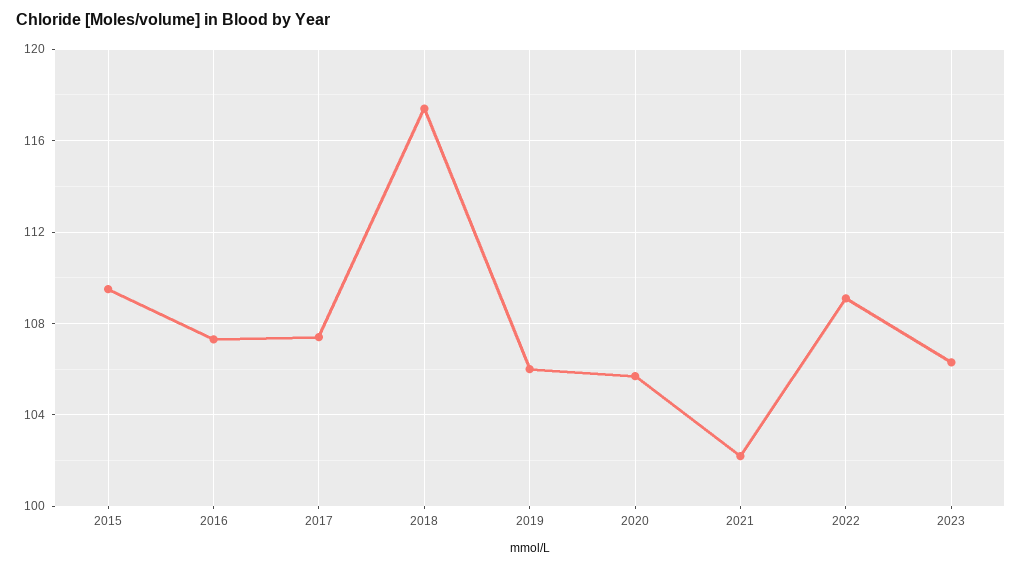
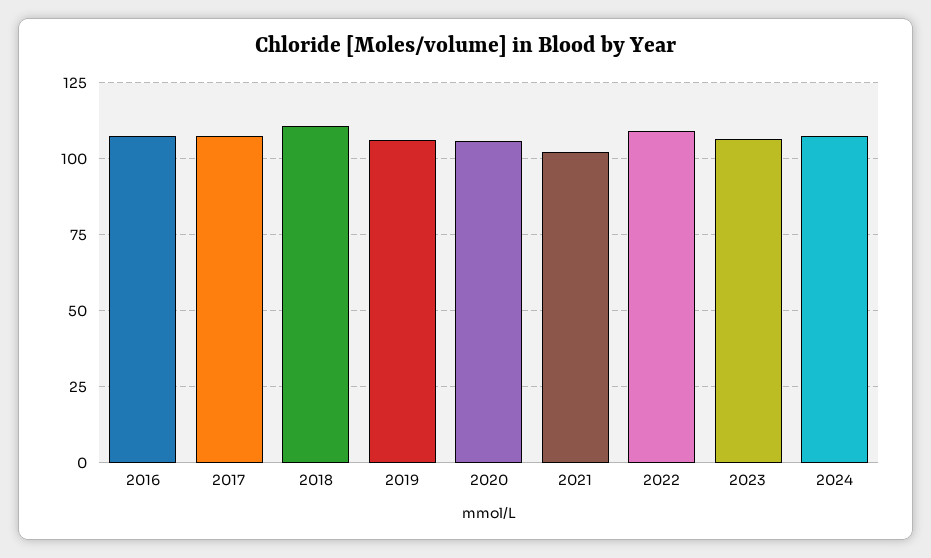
2015: 109.5 -> none
2018: 117.5 -> 110
2024: none -> 107.5

